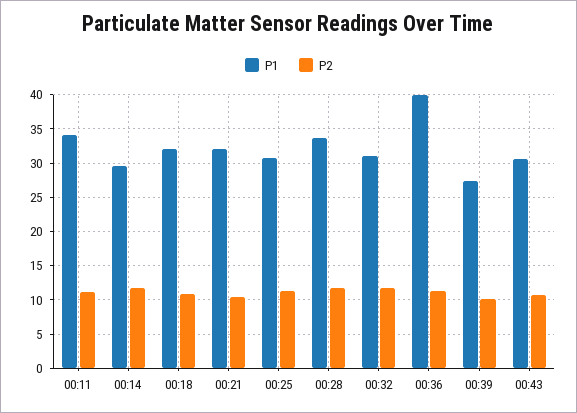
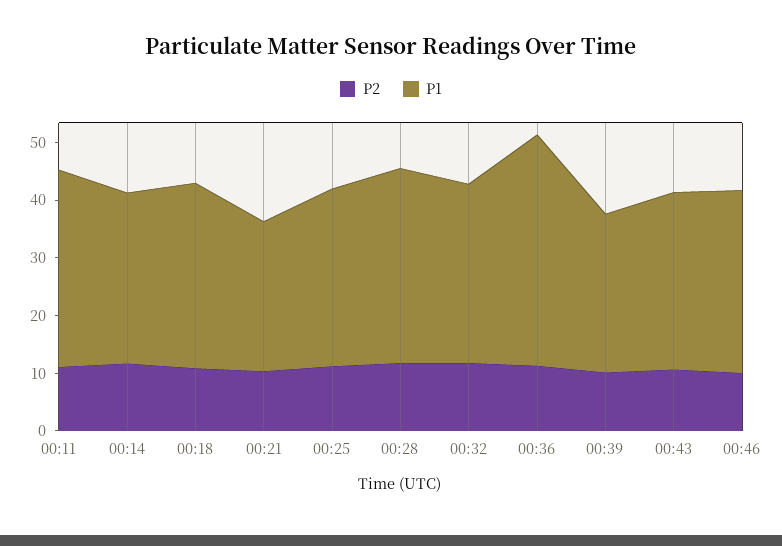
P1, 00:21: 32 -> 26
P2, 00:46: none -> 10
P1, 00:46: none -> 32

